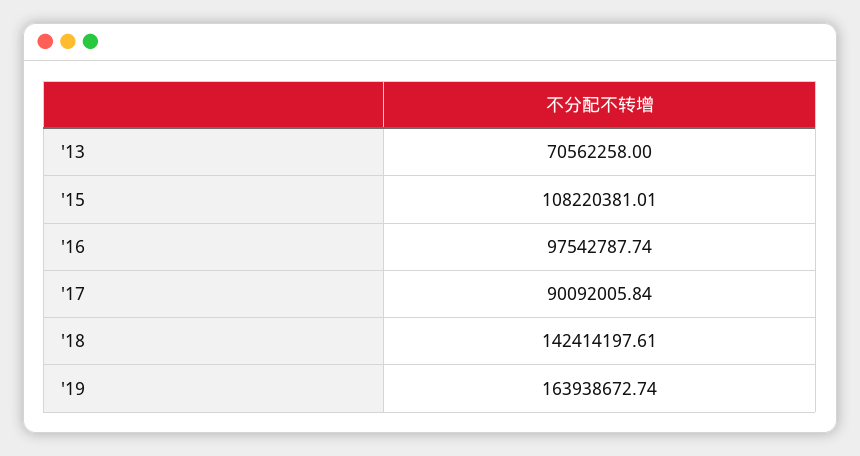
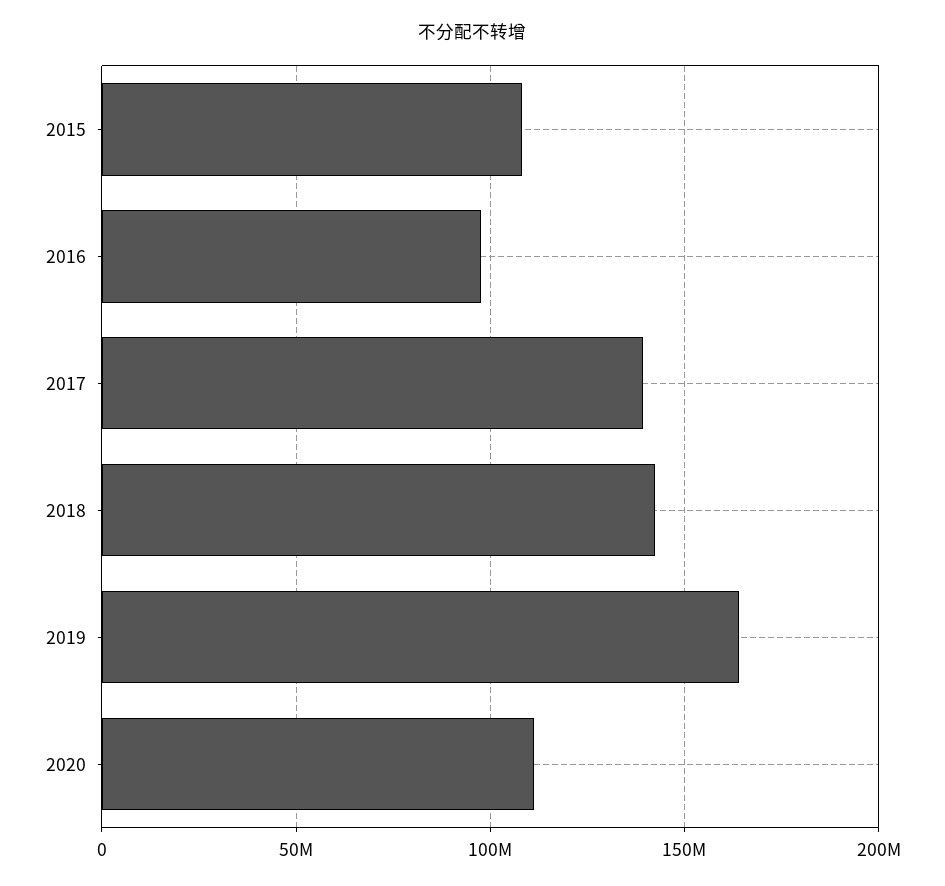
'13: 70562258 -> none
'17: 90092005.84 -> 140000000
2020: none -> 110000000

